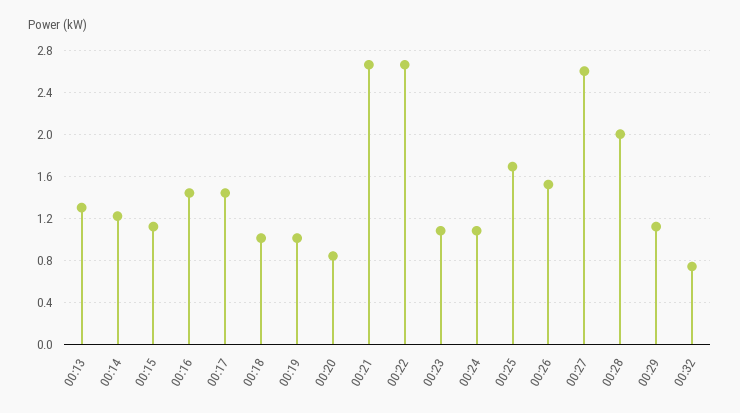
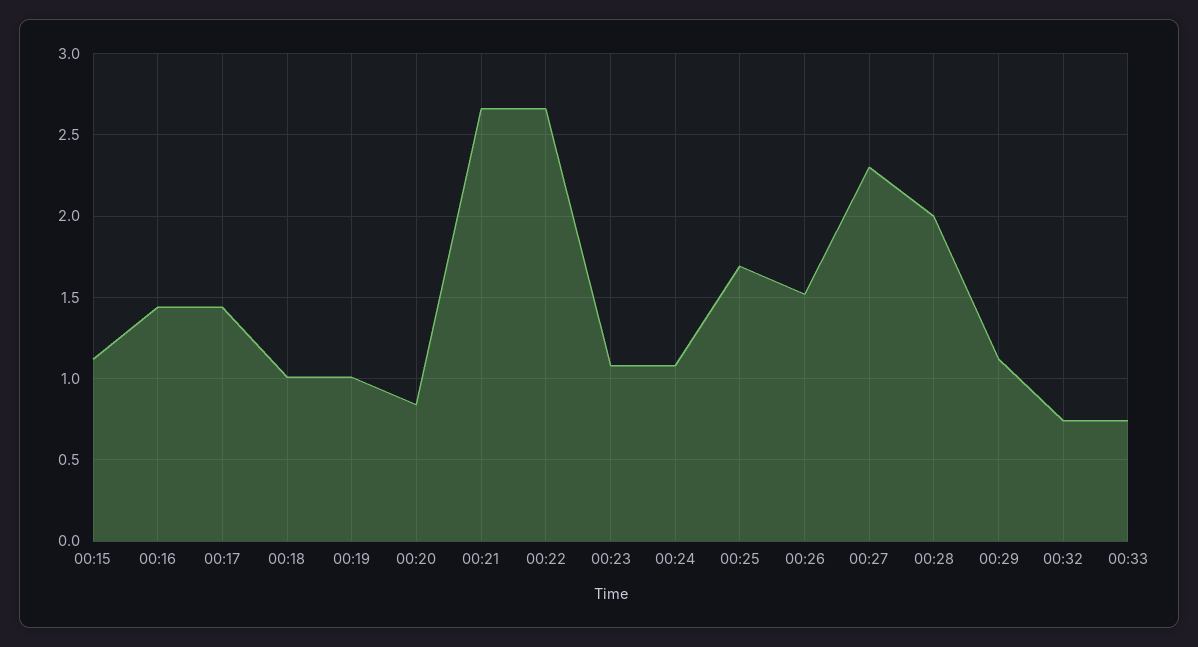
00:13: 1.3 -> none
00:14: 1.2 -> none
00:27: 2.6 -> 2.3
00:33: none -> 0.75

